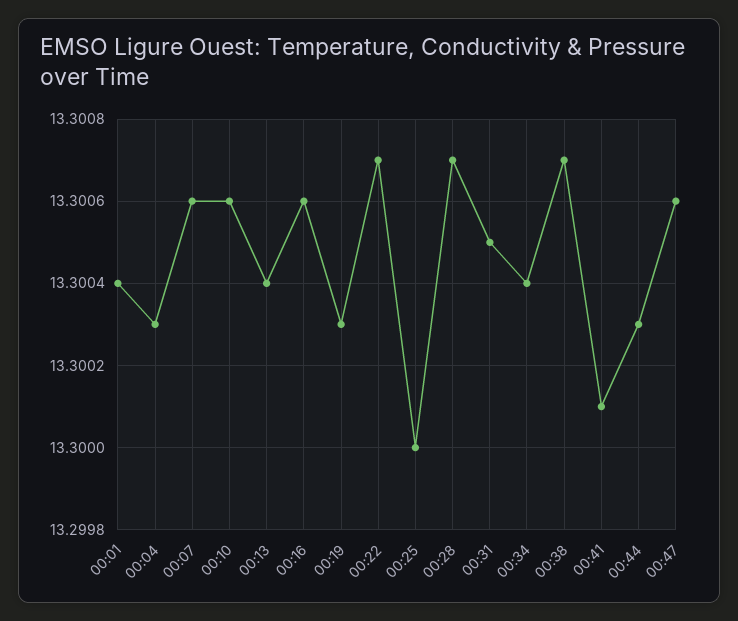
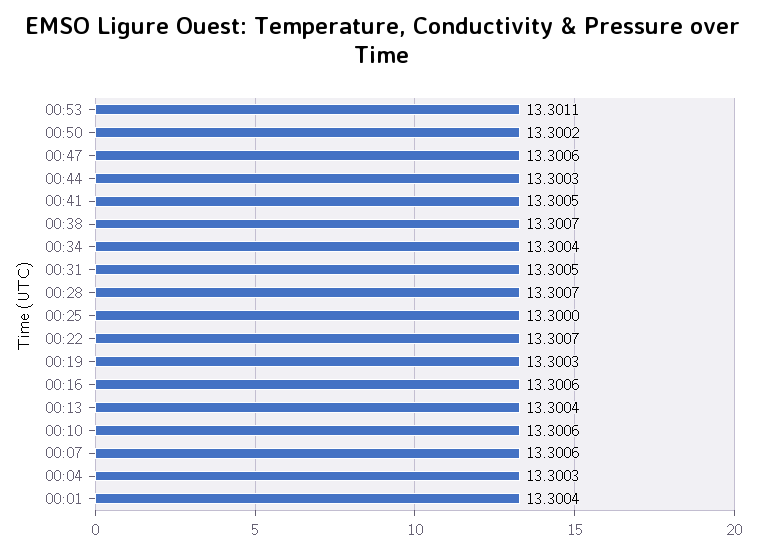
00:41: 13.3001 -> 13.3005
00:53: none -> 13.3011
00:50: none -> 13.3002

